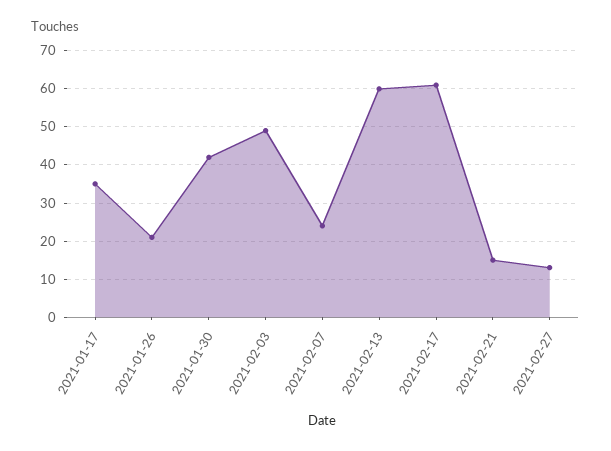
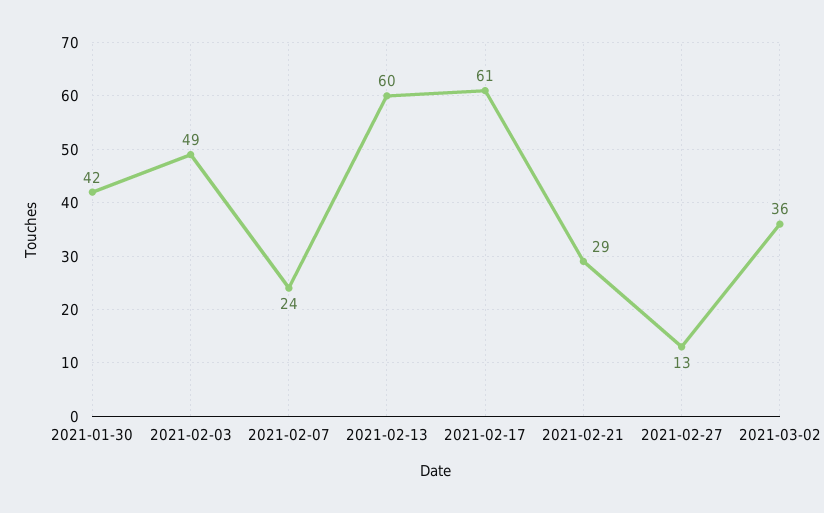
2021-01-17: 35 -> none
2021-01-26: 20 -> none
2021-02-21: 15 -> 29
2021-03-02: none -> 36

